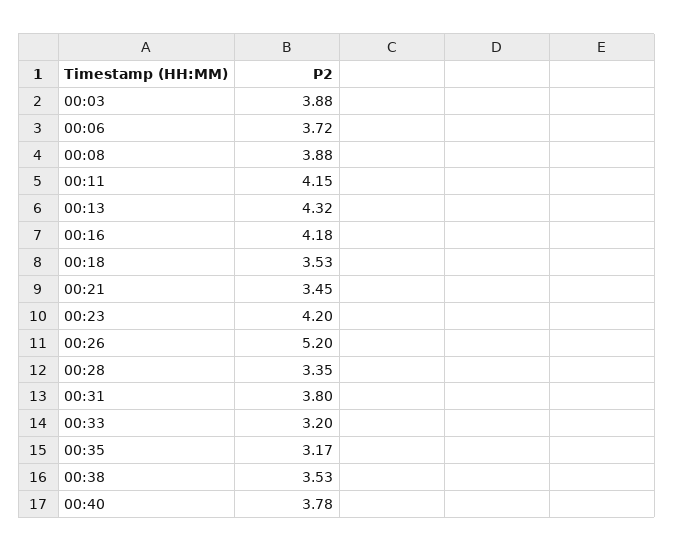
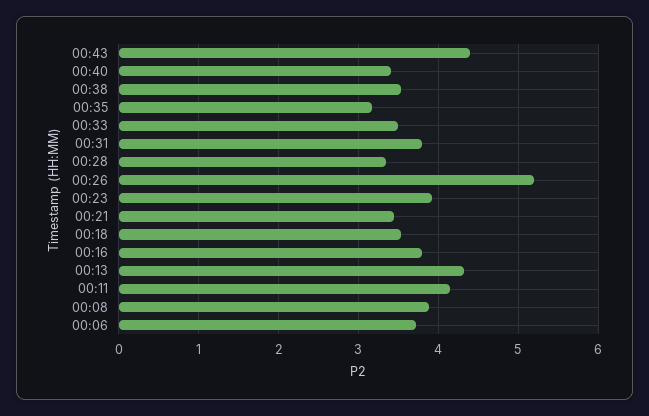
00:03: 3.88 -> none
00:16: 4.18 -> 3.8
00:23: 4.2 -> 3.9
00:33: 3.2 -> 3.5
00:40: 3.78 -> 3.4
00:43: none -> 4.4

